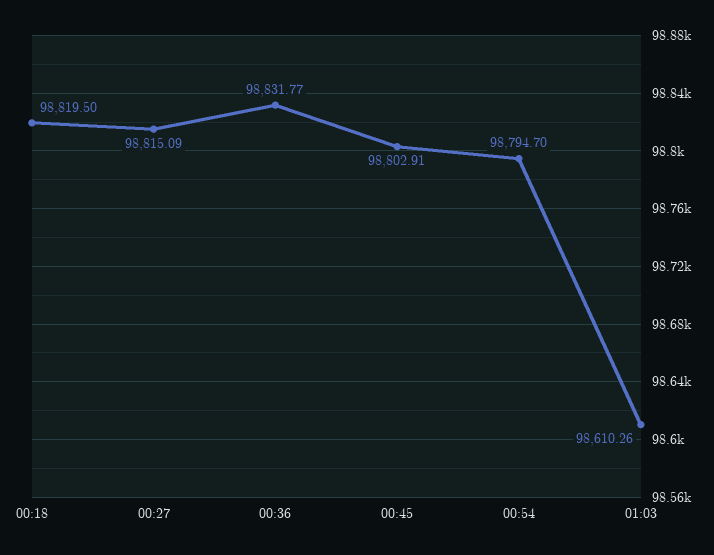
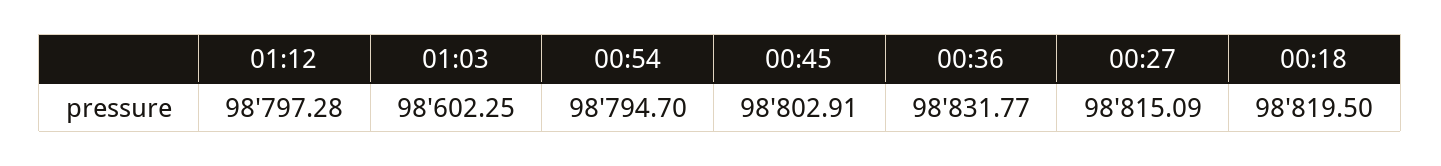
01:03: 98610.26 -> 98602.25
01:12: none -> 98797.28

